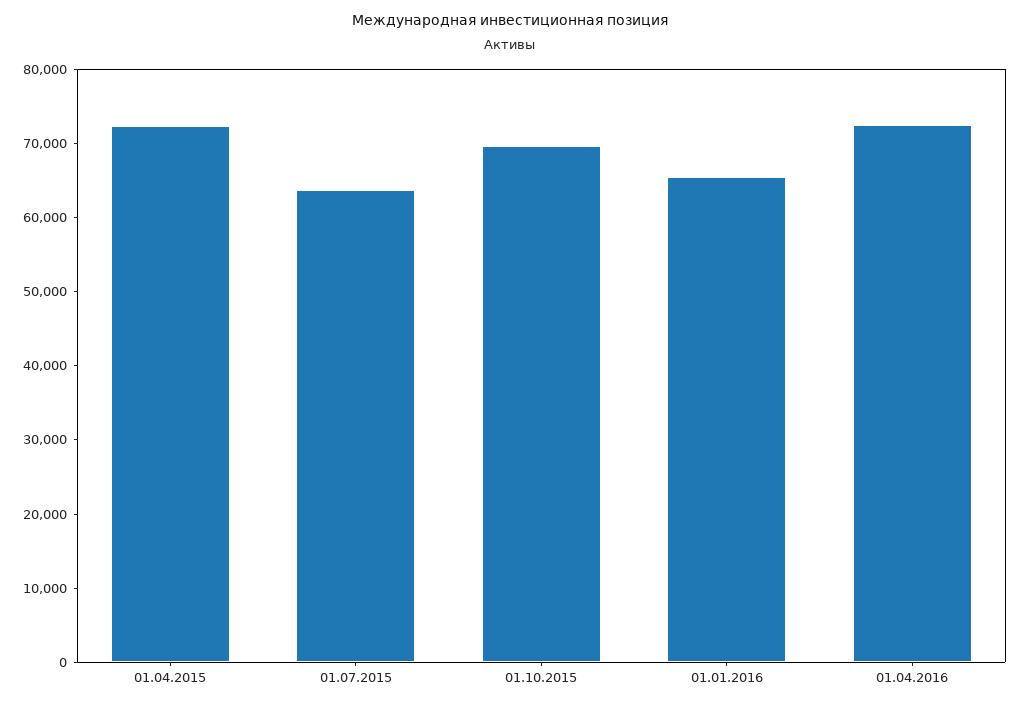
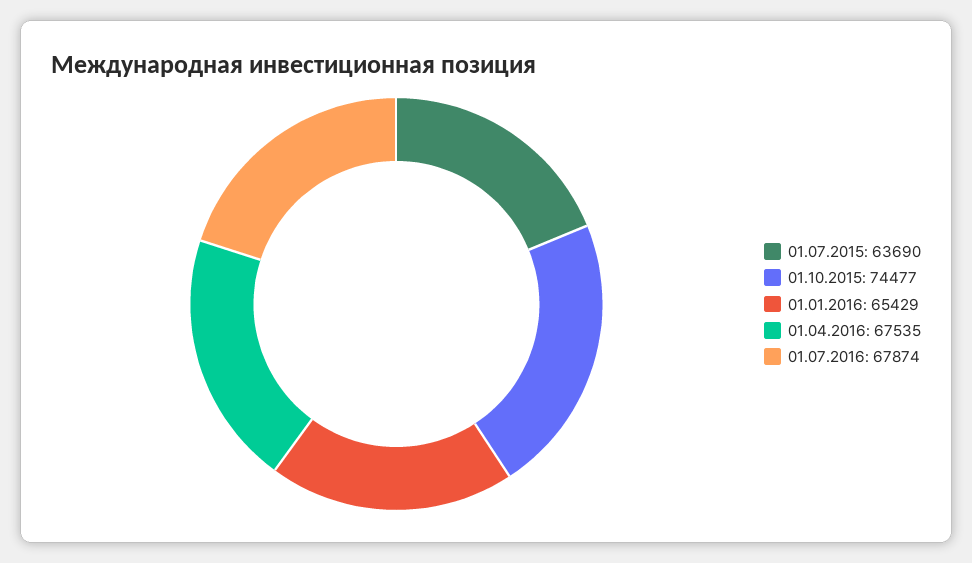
01.04.2015: 72000 -> none
01.10.2015: 70000 -> 74477
01.04.2016: 72000 -> 67535
01.07.2016: none -> 67874

